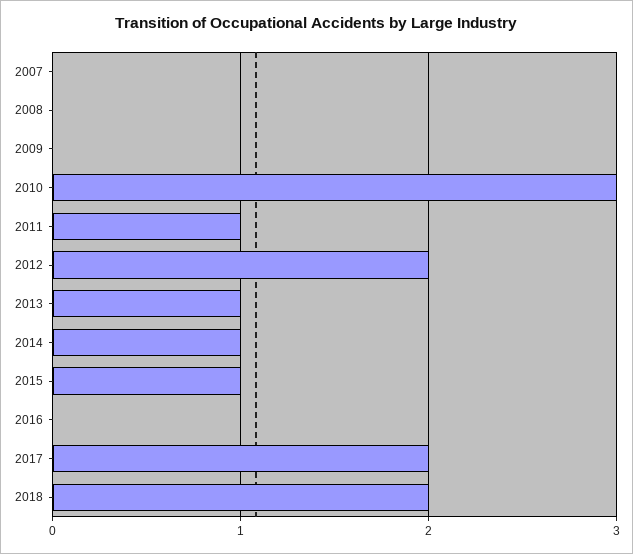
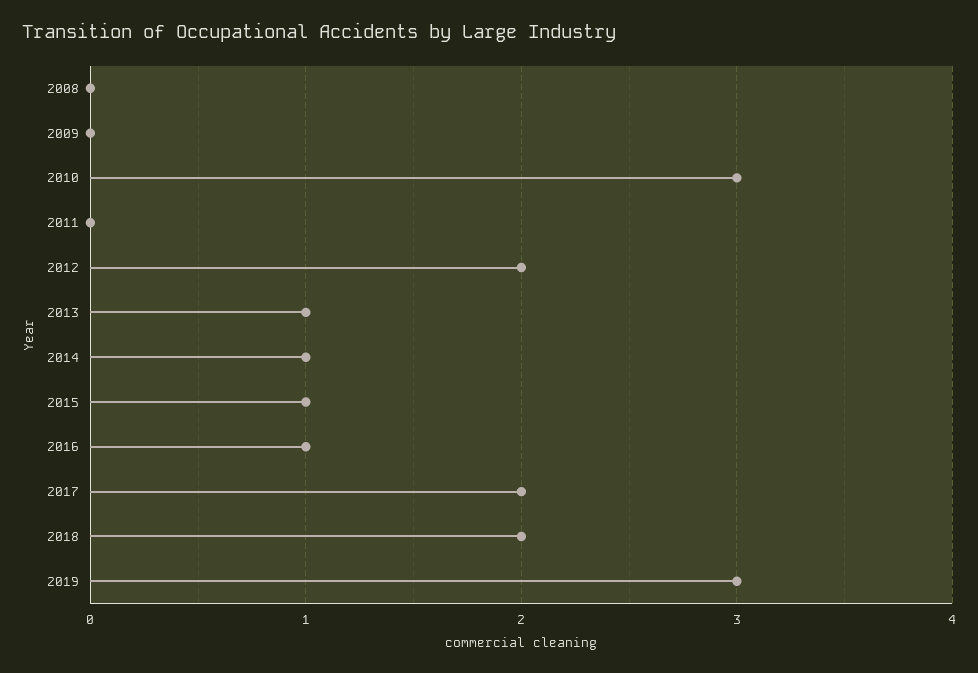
2007: 0 -> none
2011: 1 -> 0
2016: 0 -> 1
2019: none -> 3

